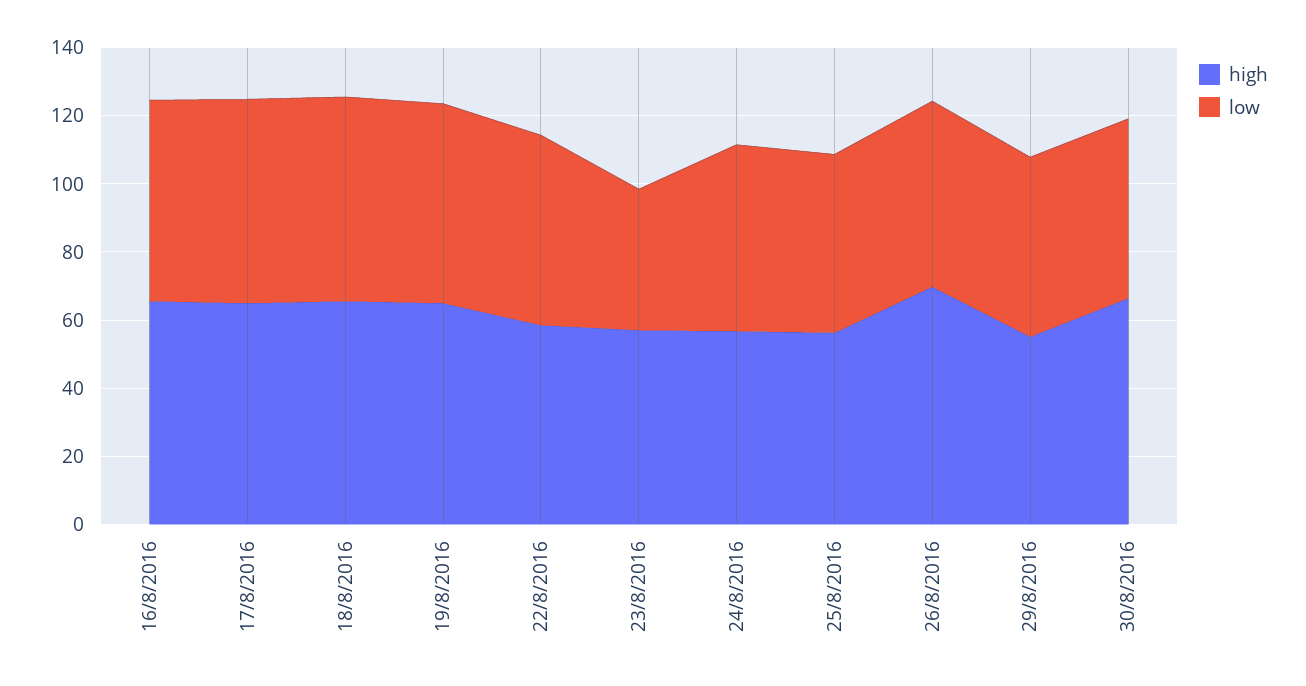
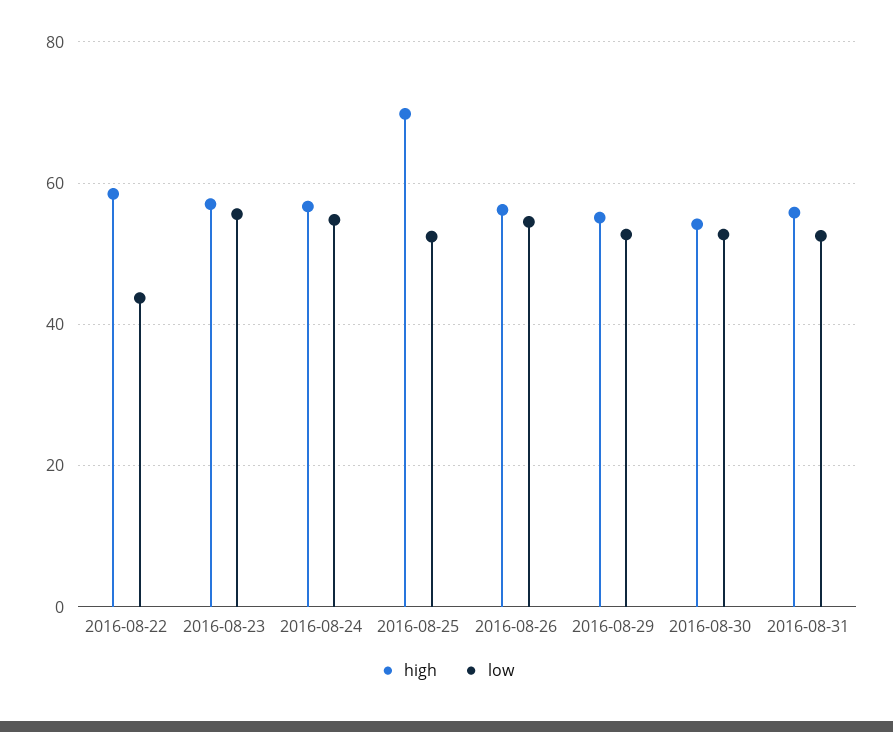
high, 16/8/2016: 65 -> none
low, 16/8/2016: 60 -> none
high, 17/8/2016: 65 -> none
low, 17/8/2016: 60 -> none
high, 18/8/2016: 65 -> none
low, 18/8/2016: 60 -> none
high, 19/8/2016: 65 -> none
low, 19/8/2016: 60 -> none
low, 22/8/2016: 55 -> 44
low, 23/8/2016: 40 -> 56
high, 25/8/2016: 55 -> 70
high, 26/8/2016: 70 -> 56
high, 30/8/2016: 65 -> 54
high, 2016-08-31: none -> 56
low, 2016-08-31: none -> 52

